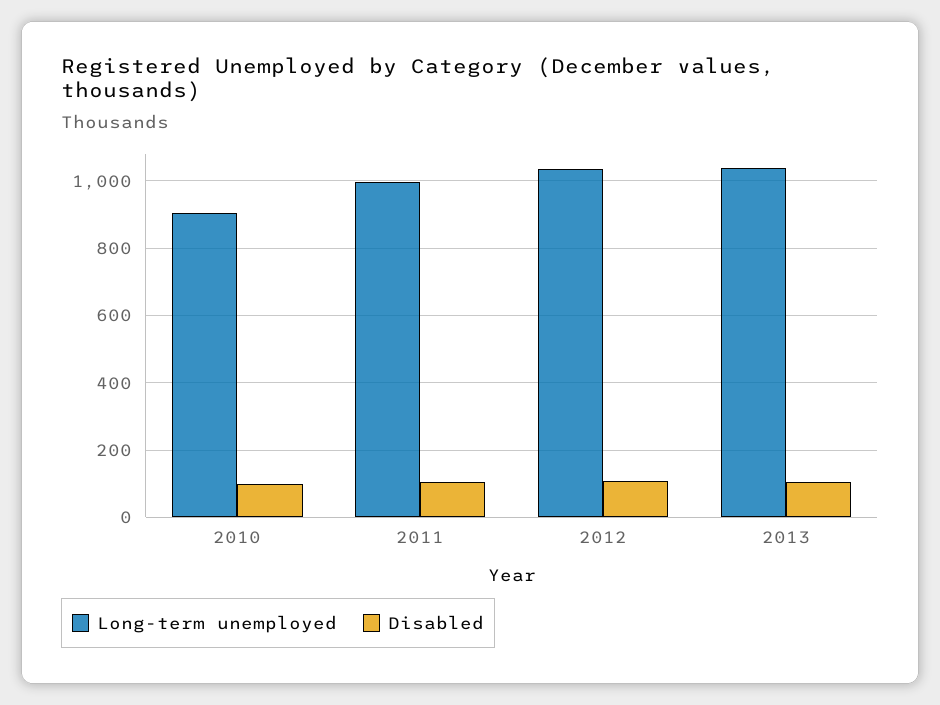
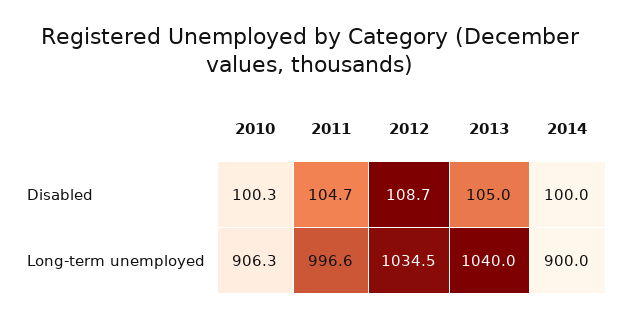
Disabled, 2014: none -> 100
Long-term unemployed, 2014: none -> 900

